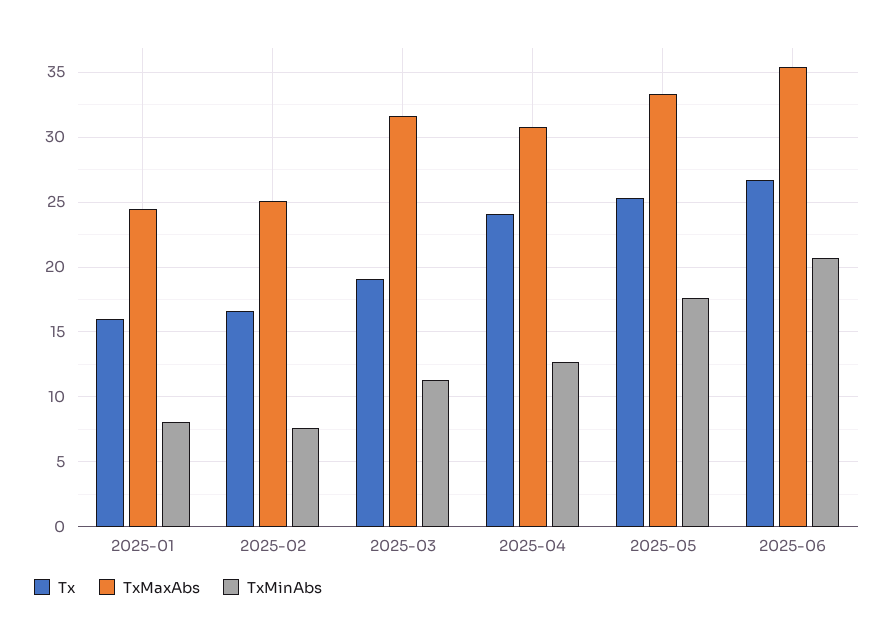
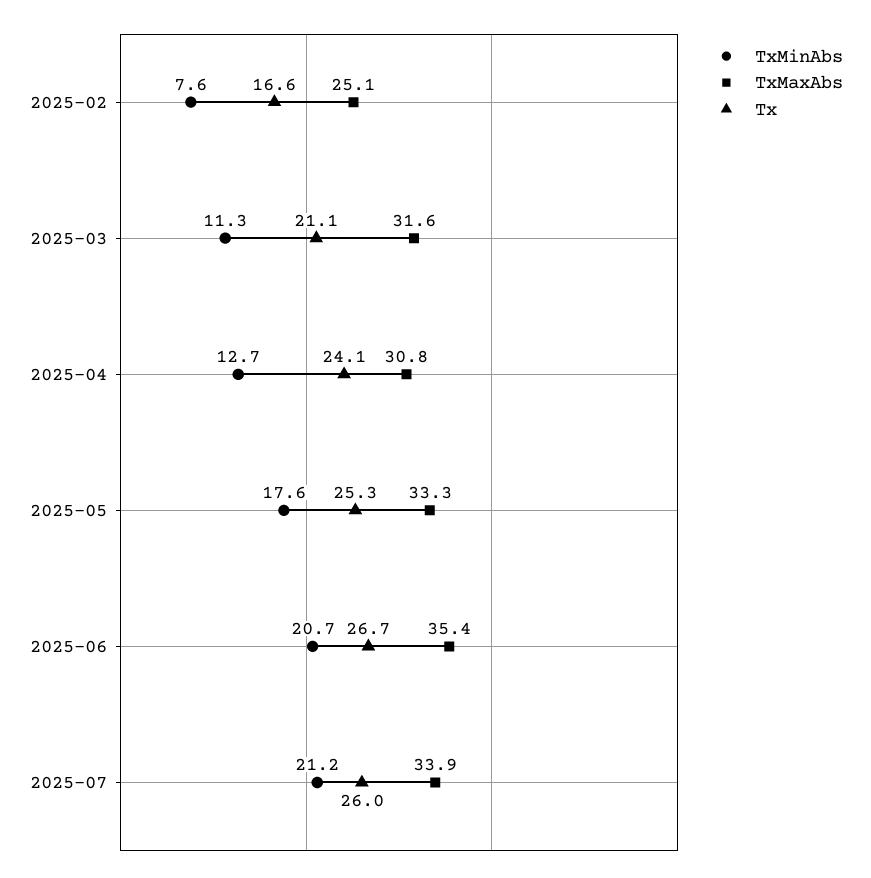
Tx, 2025-01: 16 -> none
TxMaxAbs, 2025-01: 24.5 -> none
TxMinAbs, 2025-01: 8 -> none
Tx, 2025-03: 19 -> 21.1
TxMinAbs, 2025-07: none -> 21.2
TxMaxAbs, 2025-07: none -> 33.9
Tx, 2025-07: none -> 26

